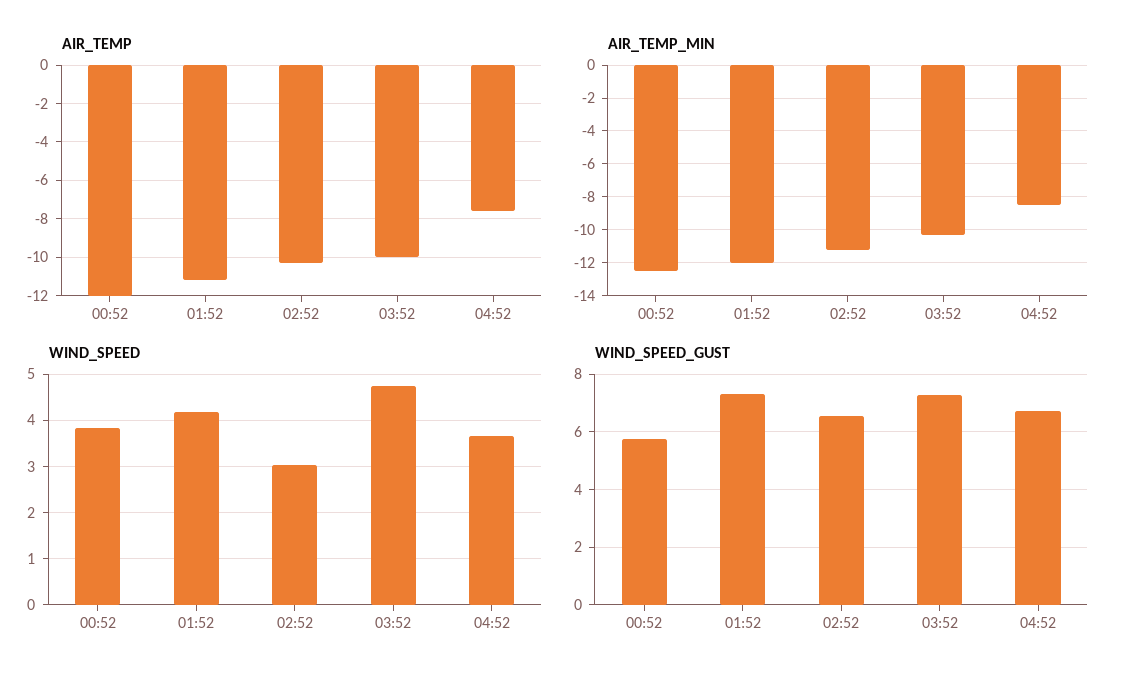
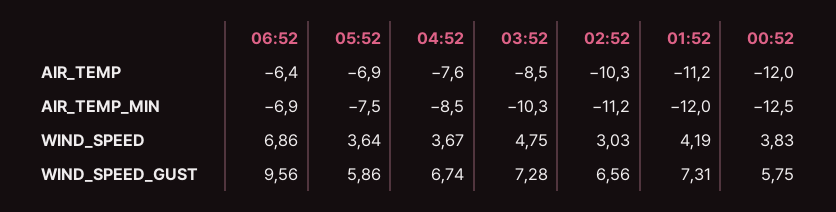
AIR_TEMP, 03:52: -10 -> -8.5
AIR_TEMP, 06:52: none -> -6.4
AIR_TEMP, 05:52: none -> -6.9
AIR_TEMP_MIN, 06:52: none -> -6.9
AIR_TEMP_MIN, 05:52: none -> -7.5
WIND_SPEED, 06:52: none -> 6.86
WIND_SPEED, 05:52: none -> 3.64
WIND_SPEED_GUST, 06:52: none -> 9.56
WIND_SPEED_GUST, 05:52: none -> 5.86

